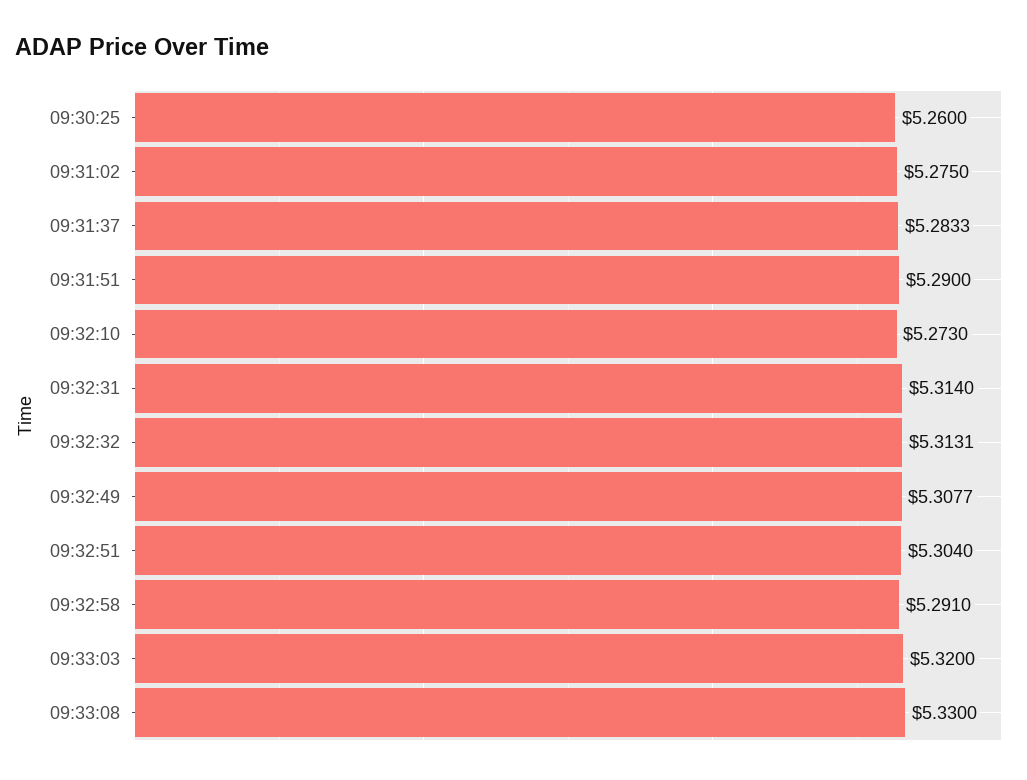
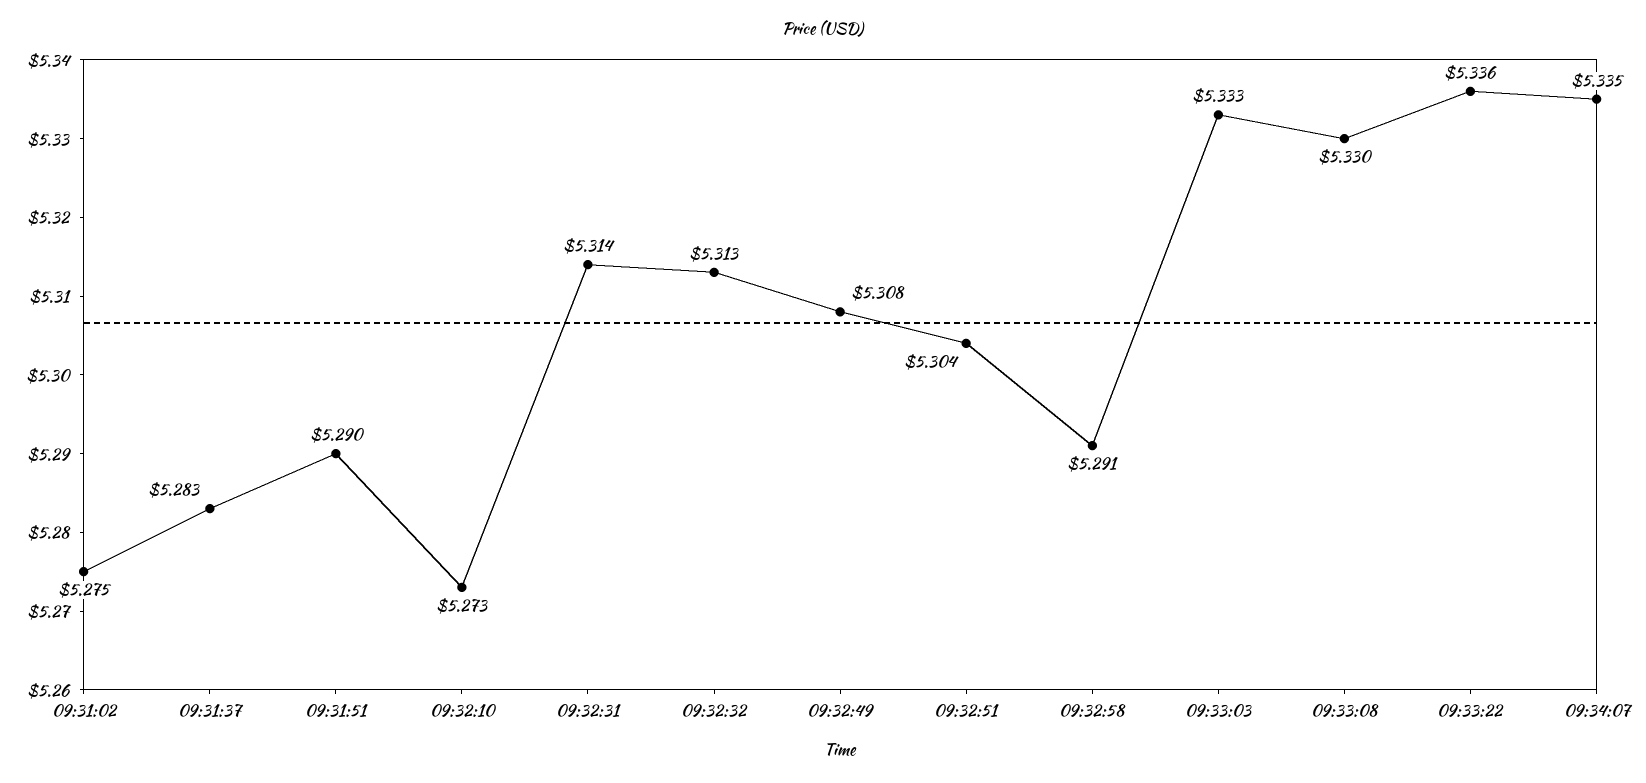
09:30:25: 5.26 -> none
09:33:03: 5.32 -> 5.333
09:33:22: none -> 5.336
09:34:07: none -> 5.335

